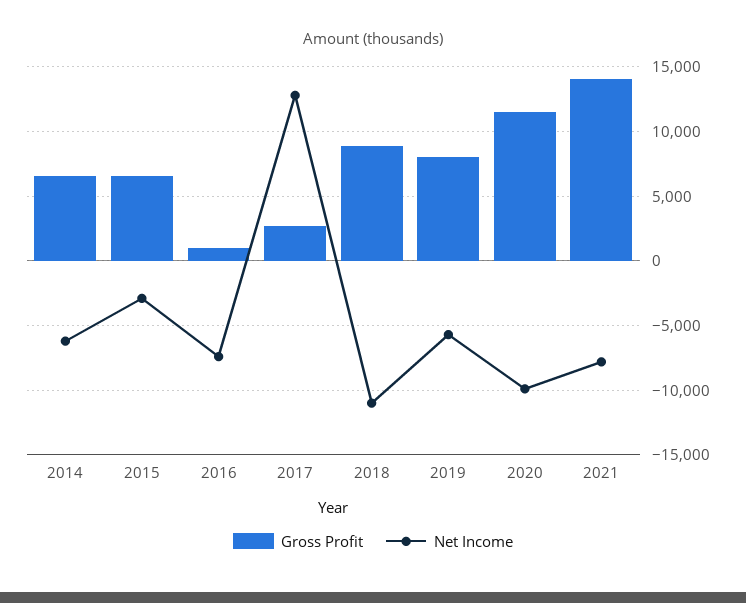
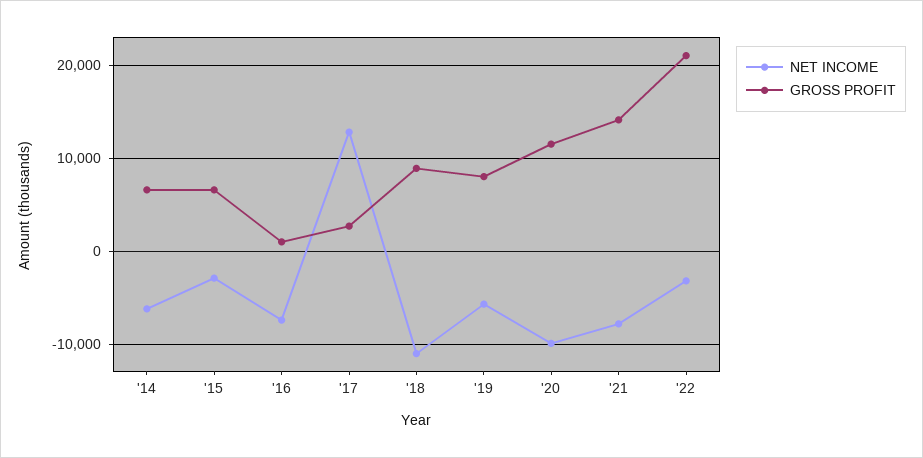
Net Income, '22: none -> -3000
Gross Profit, '22: none -> 21000

